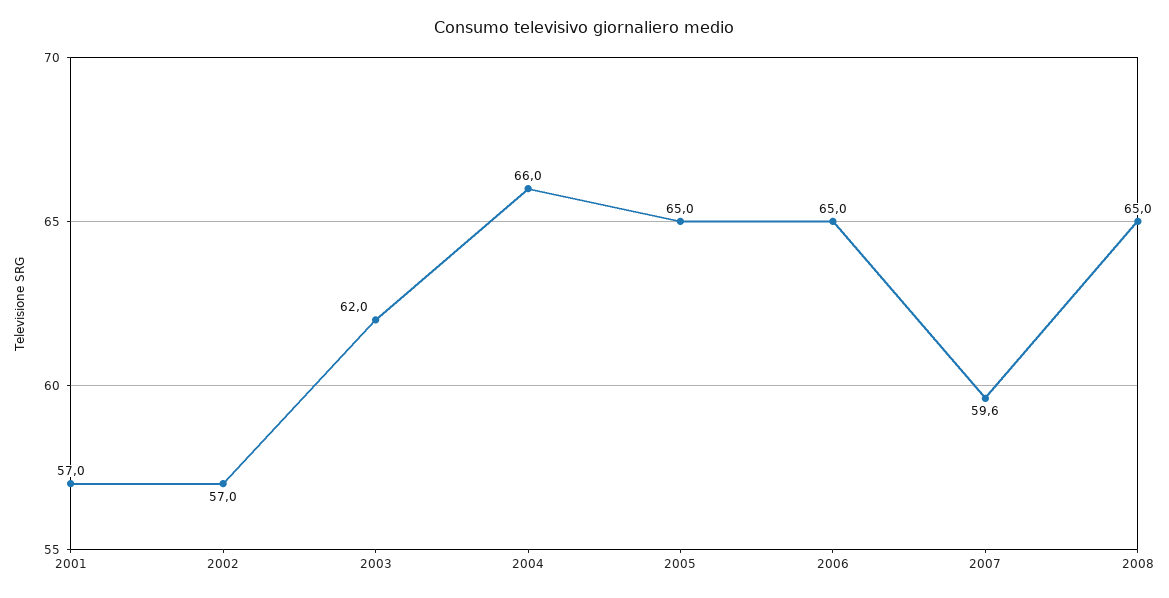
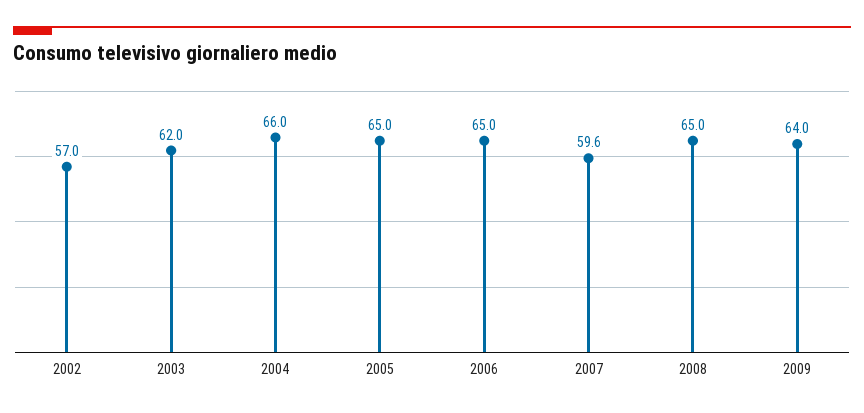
2001: 57 -> none
2009: none -> 64

